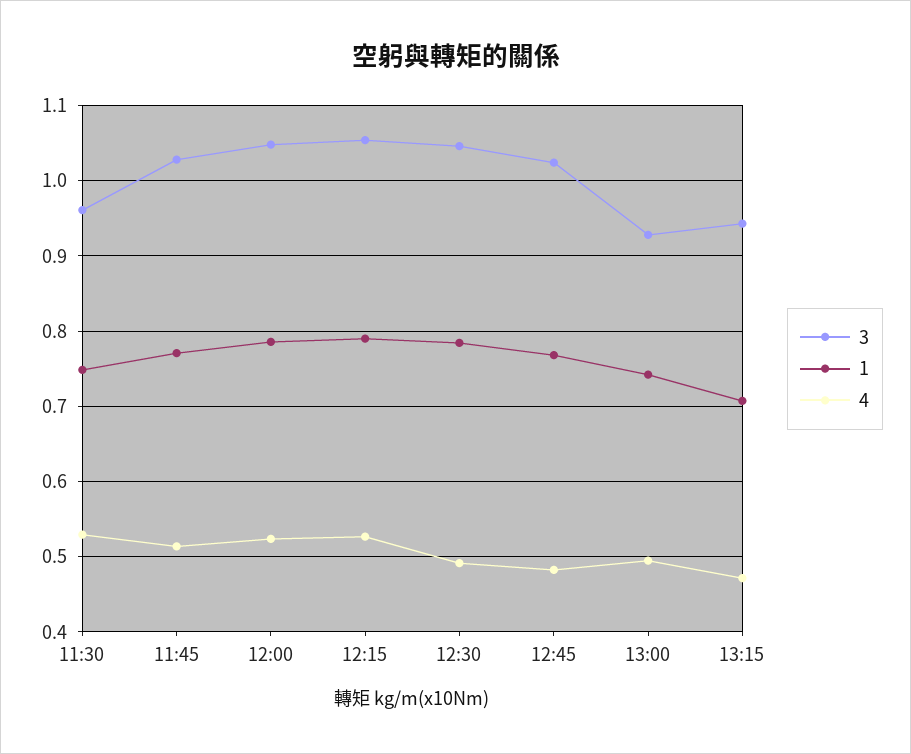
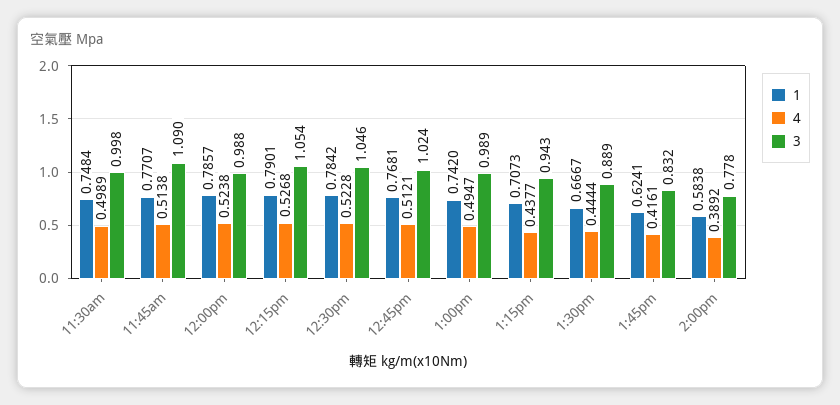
3, 11:30: 0.96 -> 0.998
4, 11:30: 0.53 -> 0.4989
3, 11:45: 1.03 -> 1.09
3, 12:00: 1.05 -> 0.988
4, 12:30: 0.49 -> 0.5228
4, 12:45: 0.48 -> 0.5121
3, 13:00: 0.93 -> 0.989
4, 13:15: 0.47 -> 0.4377
1, 1:30pm: none -> 0.6667
4, 1:30pm: none -> 0.4444
3, 1:30pm: none -> 0.889
1, 1:45pm: none -> 0.6241
4, 1:45pm: none -> 0.4161
3, 1:45pm: none -> 0.832
1, 2:00pm: none -> 0.5838
4, 2:00pm: none -> 0.3892
3, 2:00pm: none -> 0.778

